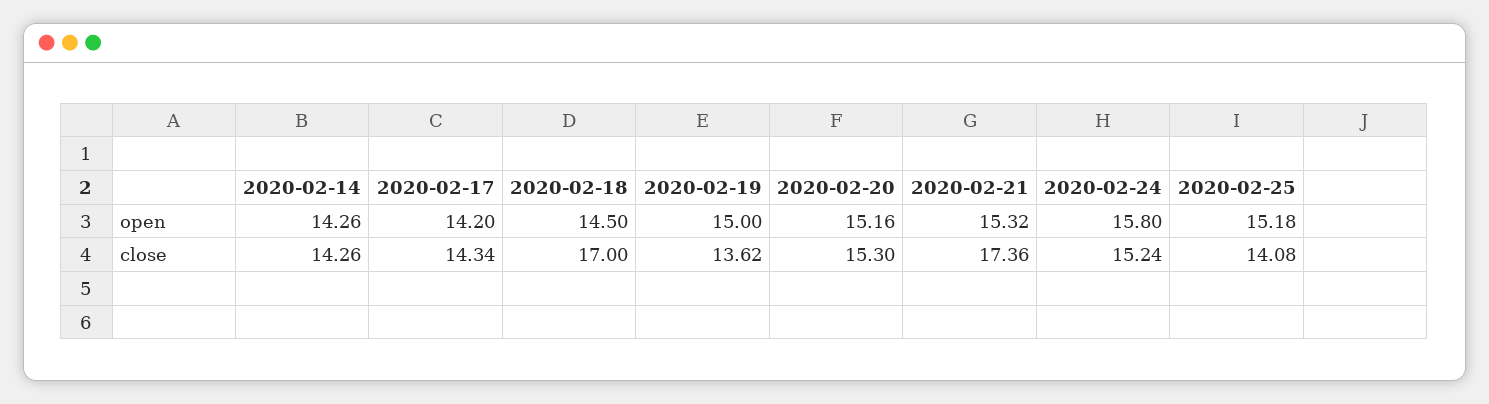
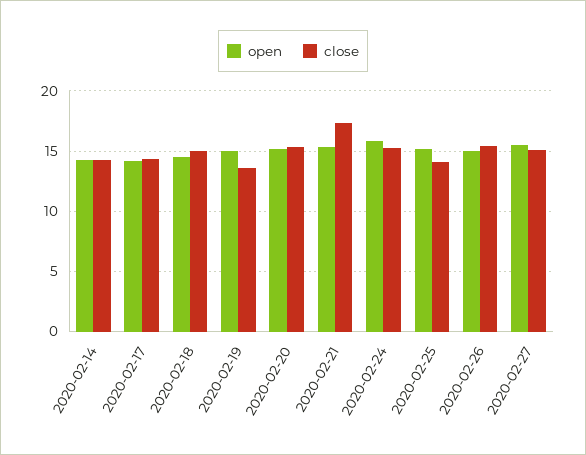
close, 2020-02-18: 17 -> 15
open, 2020-02-26: none -> 15
close, 2020-02-26: none -> 15.5
open, 2020-02-27: none -> 15.5
close, 2020-02-27: none -> 15

